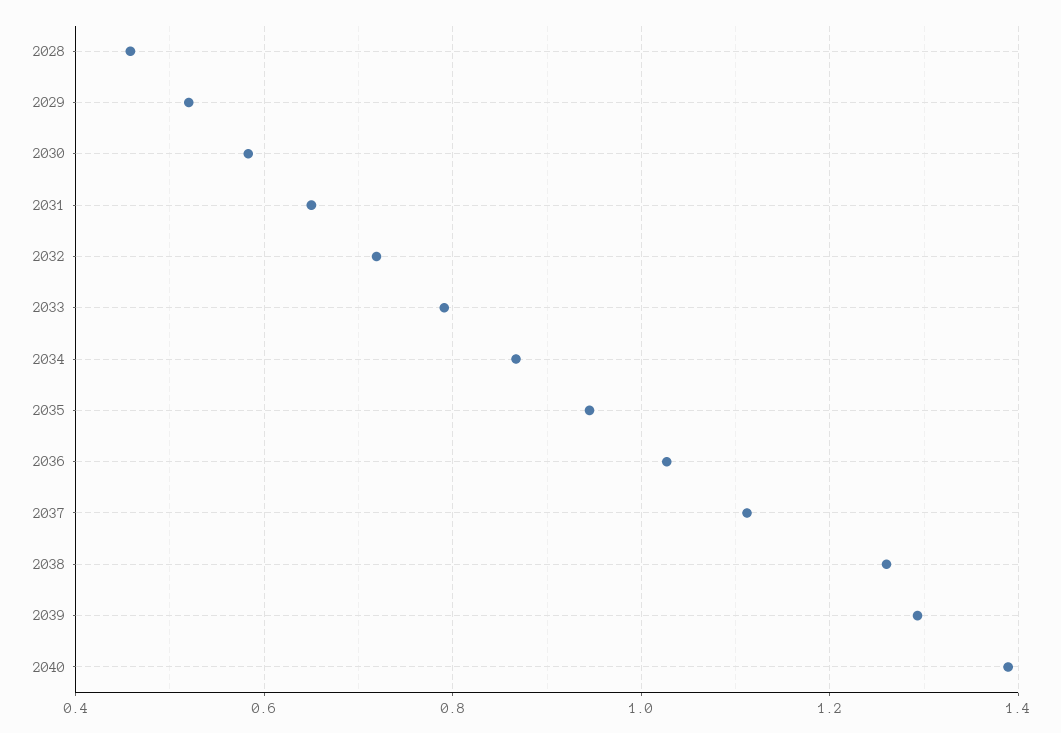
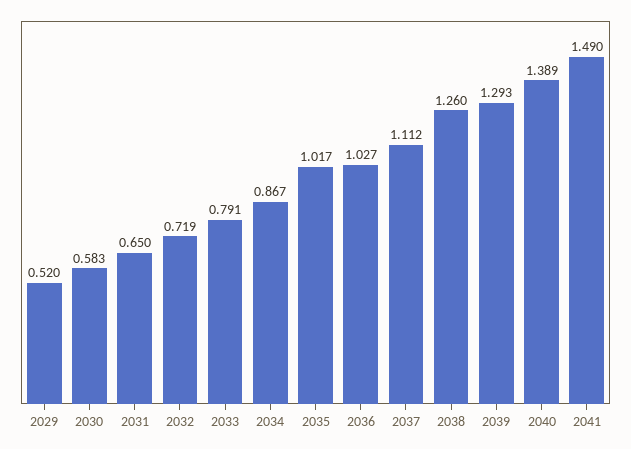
2028: 0.46 -> none
2035: 0.94 -> 1.017
2041: none -> 1.49

